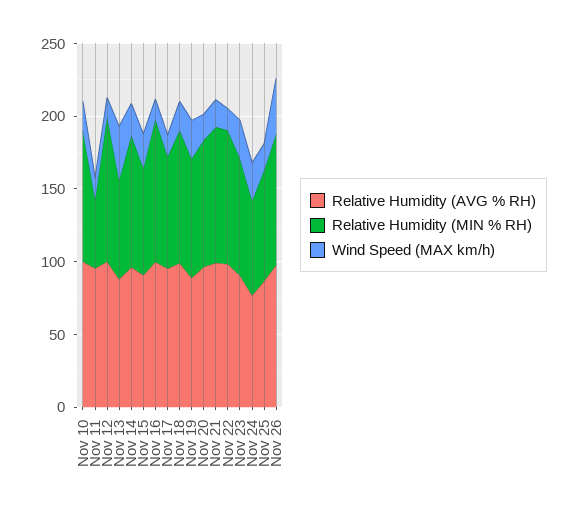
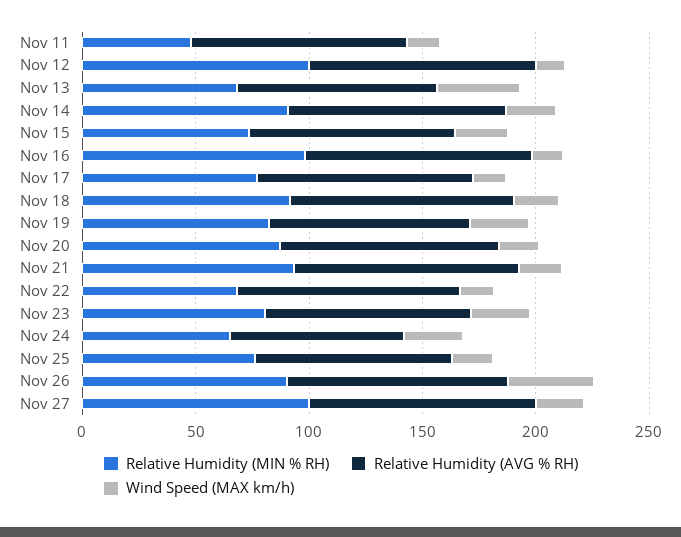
Relative Humidity (AVG % RH), Nov 10: 100 -> none
Relative Humidity (MIN % RH), Nov 10: 90 -> none
Wind Speed (MAX km/h), Nov 10: 20 -> none
Relative Humidity (MIN % RH), Nov 22: 90 -> 70
Relative Humidity (MIN % RH), Nov 27: none -> 100
Relative Humidity (AVG % RH), Nov 27: none -> 100
Wind Speed (MAX km/h), Nov 27: none -> 20

